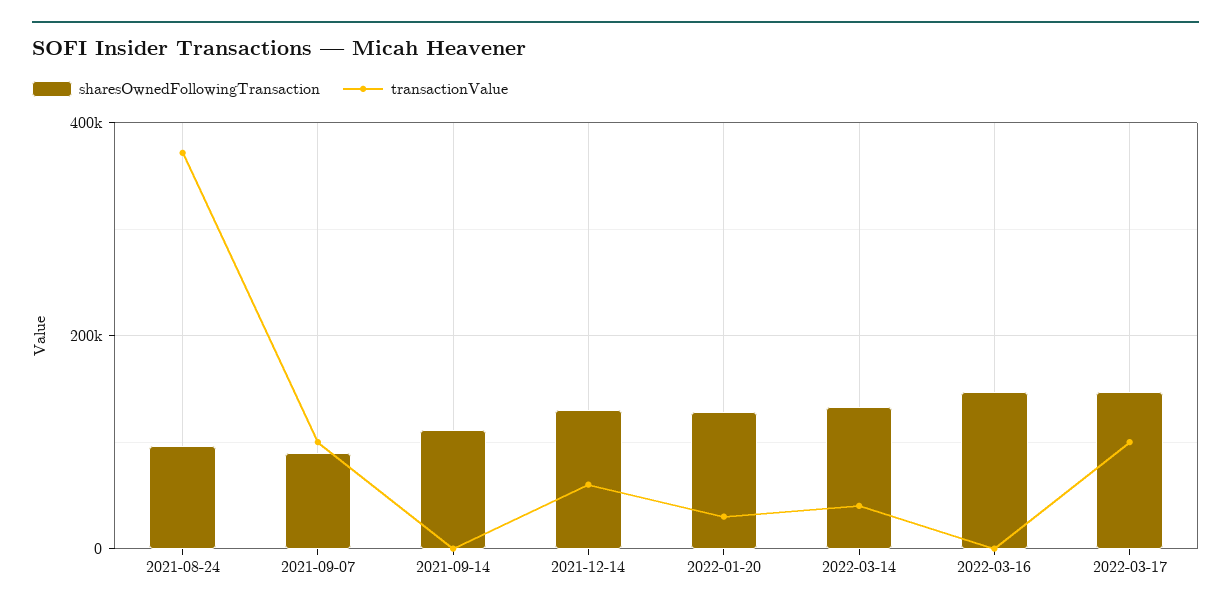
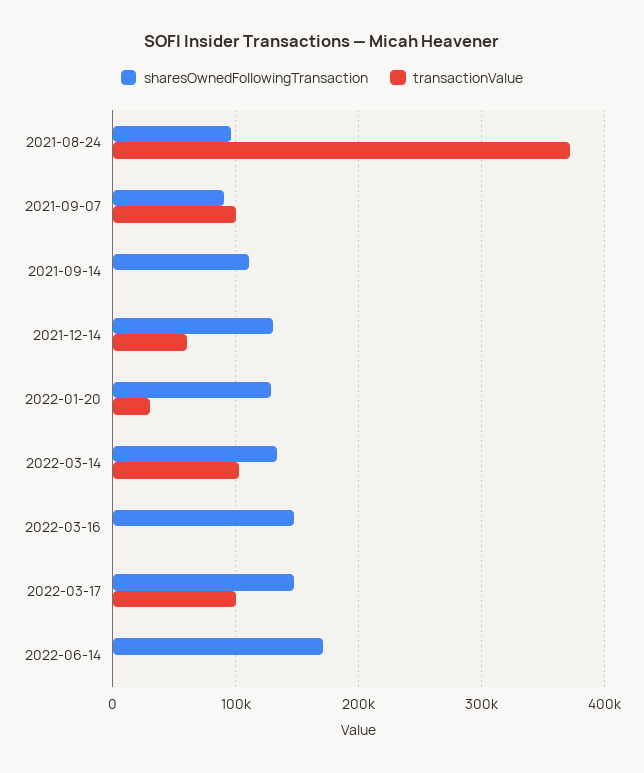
transactionValue, 2022-03-14: 40000 -> 100000
sharesOwnedFollowingTransaction, 2022-06-14: none -> 170000
transactionValue, 2022-06-14: none -> 0

